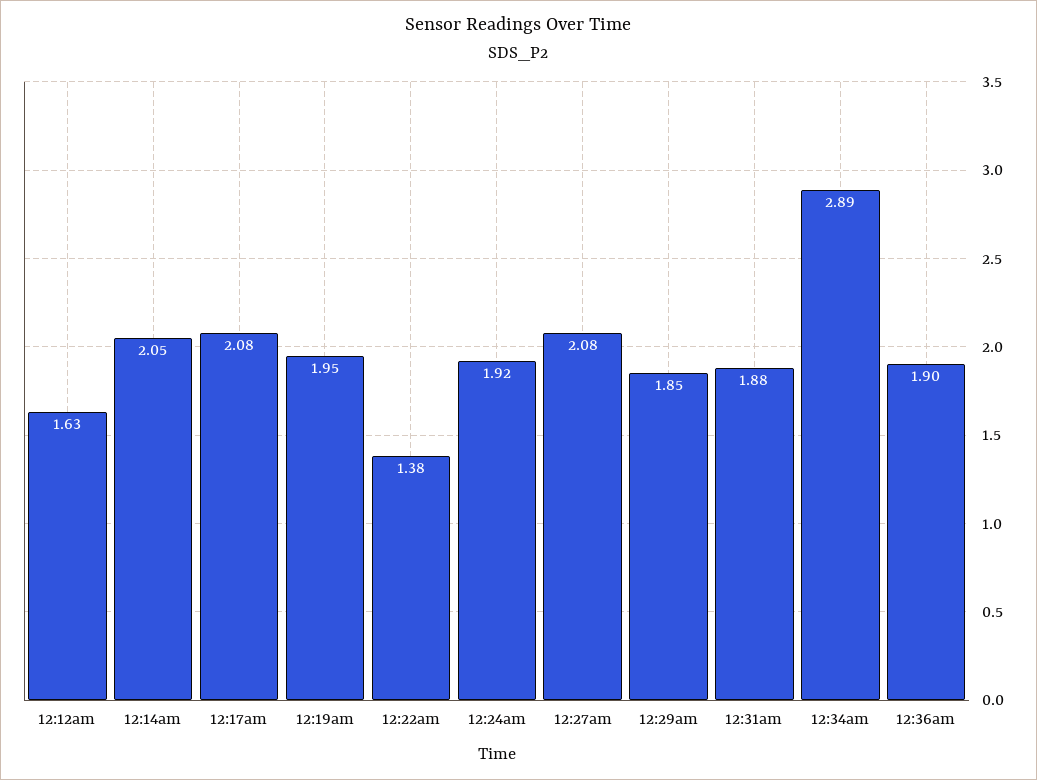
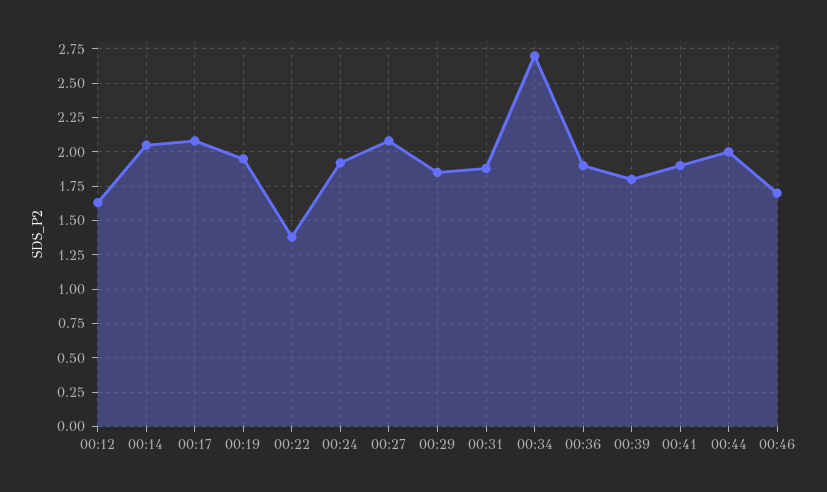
12:34am: 2.89 -> 2.7
00:39: none -> 1.8
00:41: none -> 1.9
00:44: none -> 2
00:46: none -> 1.7

